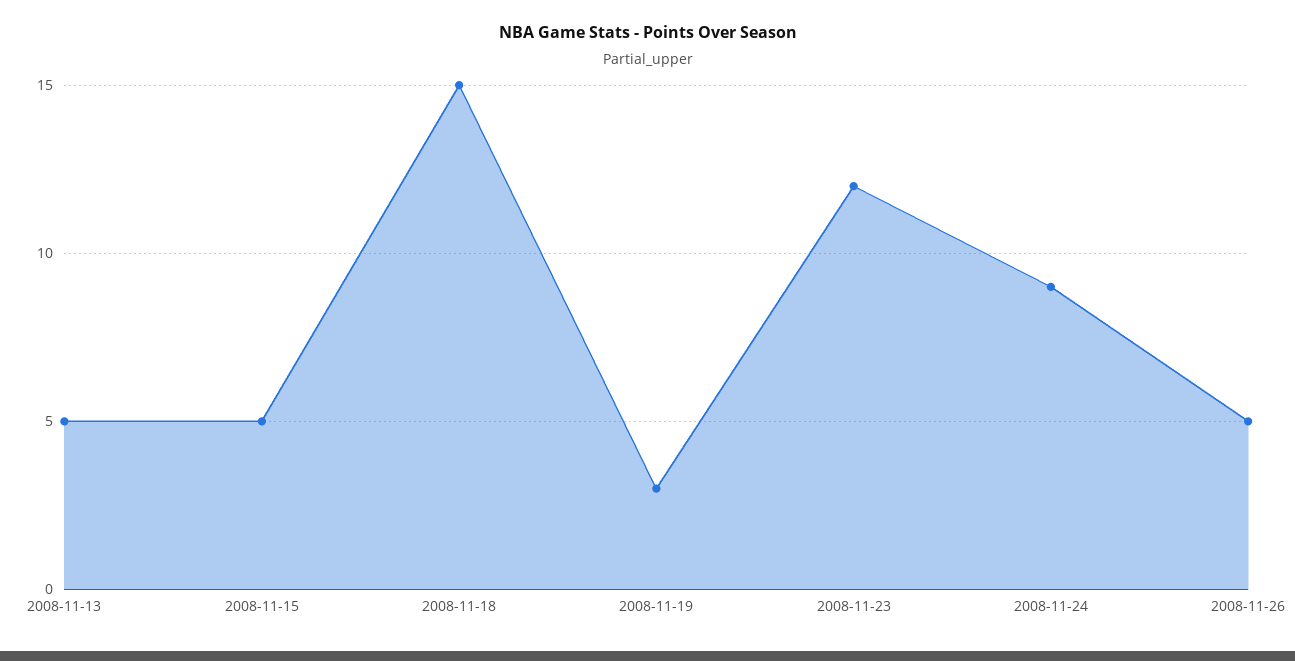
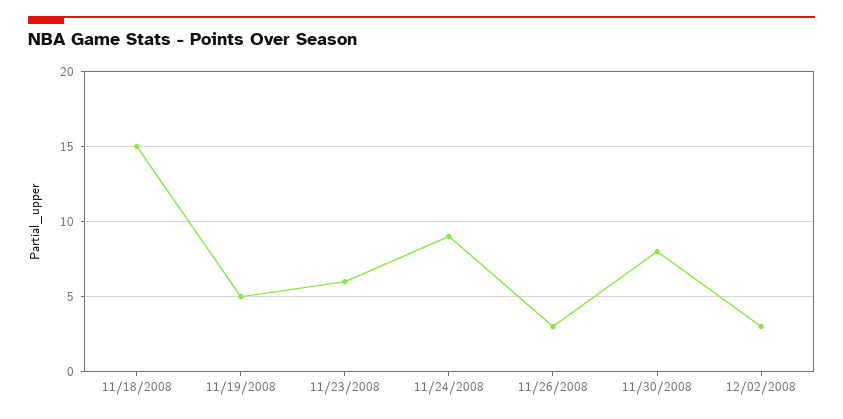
2008-11-13: 5 -> none
2008-11-15: 5 -> none
2008-11-19: 3 -> 5
2008-11-23: 12 -> 6
2008-11-26: 5 -> 3
11/30/2008: none -> 8
12/02/2008: none -> 3

